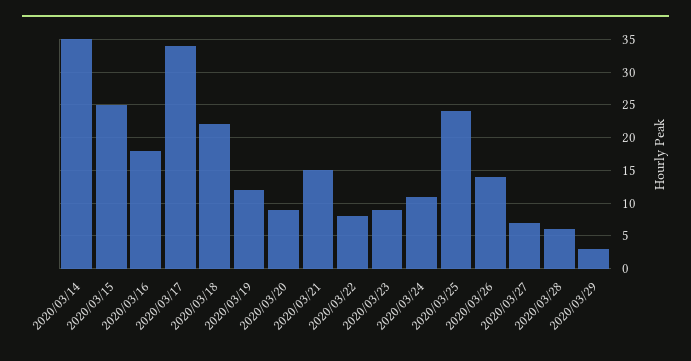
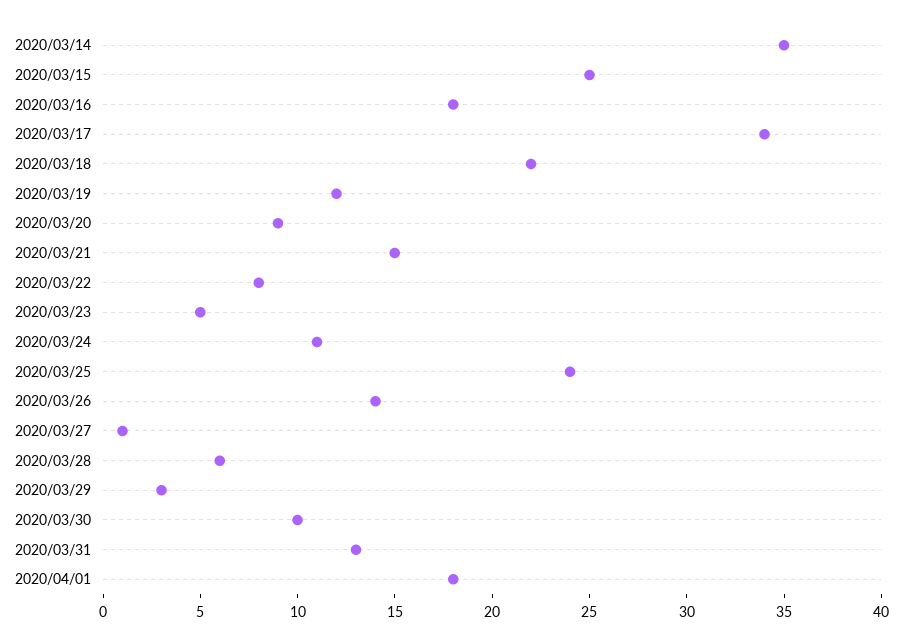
2020/03/23: 9 -> 5
2020/03/27: 7 -> 1
2020/03/30: none -> 10
2020/03/31: none -> 13
2020/04/01: none -> 18

